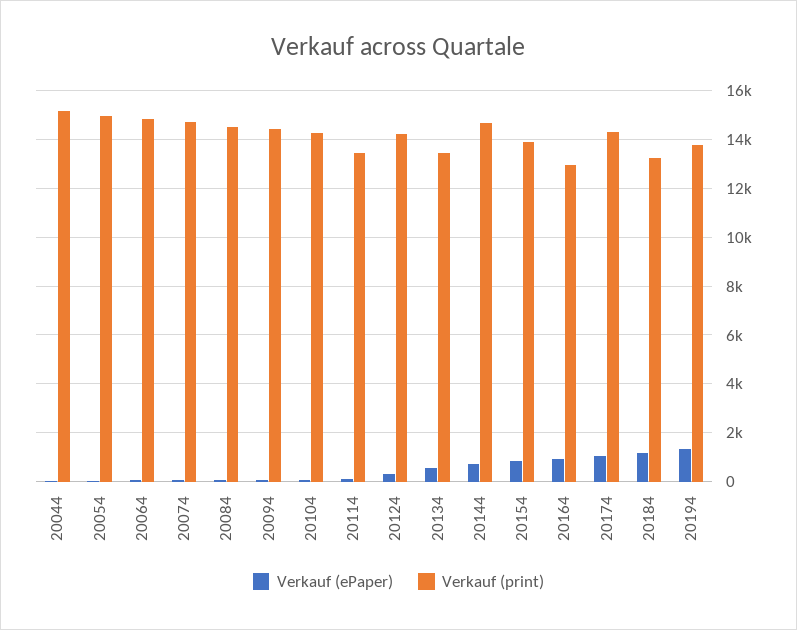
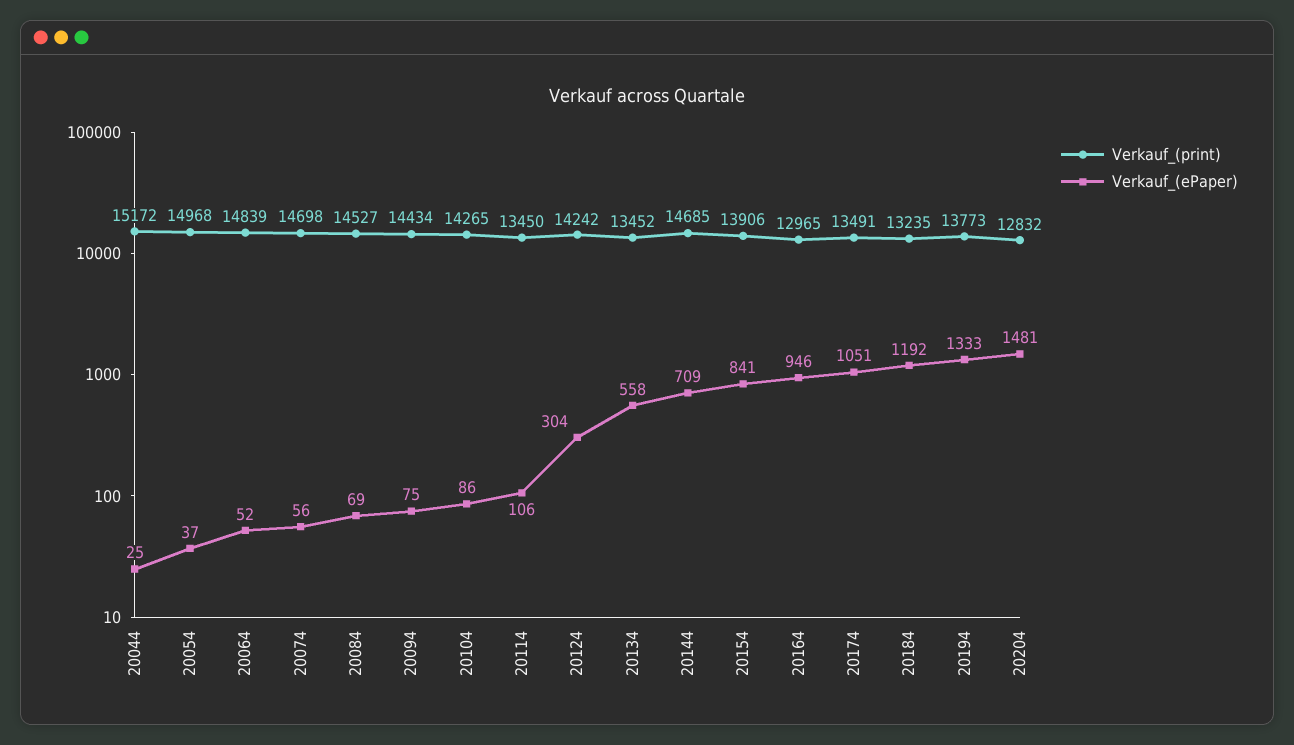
Verkauf (print), 20174: 14250 -> 13491
Verkauf (print), 20204: none -> 12832
Verkauf (ePaper), 20204: none -> 1481

